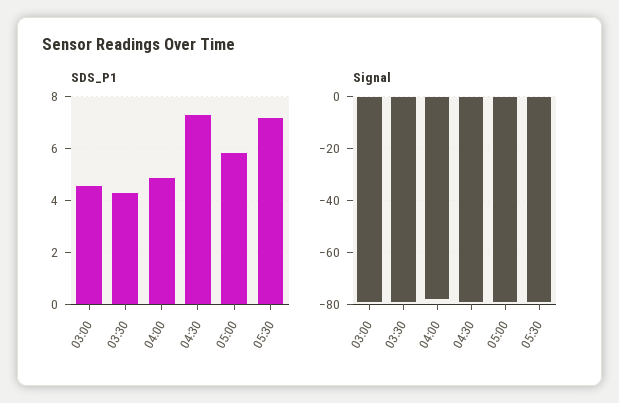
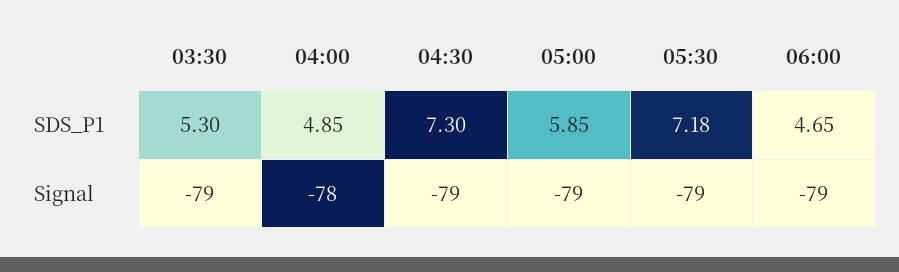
SDS_P1, 03:00: 4.5 -> none
SDS_P1, 03:30: 4.25 -> 5.3
Signal, 03:00: -80 -> none
SDS_P1, 06:00: none -> 4.65
Signal, 06:00: none -> -79

